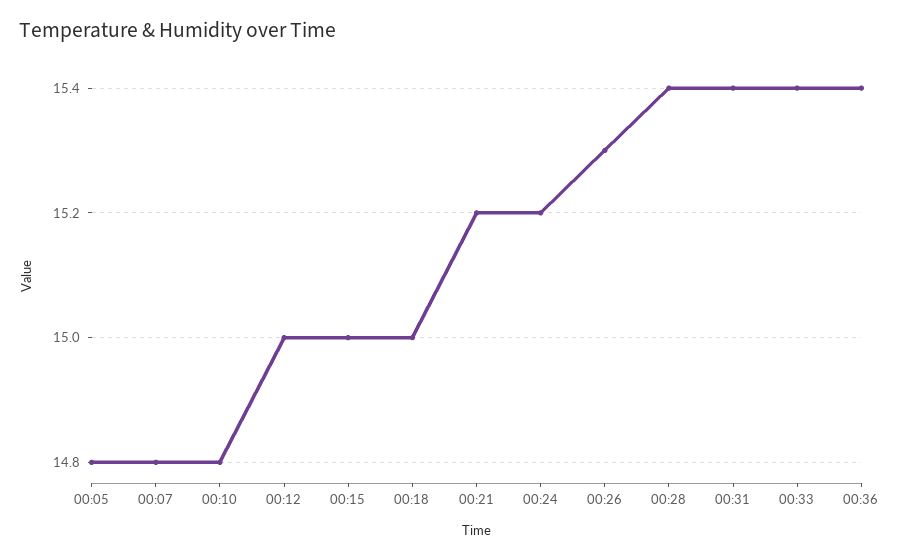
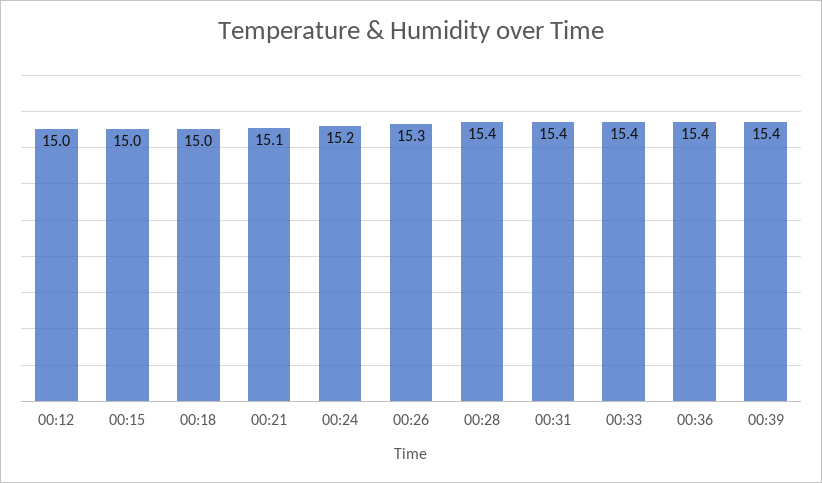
00:05: 14.8 -> none
00:07: 14.8 -> none
00:10: 14.8 -> none
00:21: 15.2 -> 15.1
00:39: none -> 15.4

